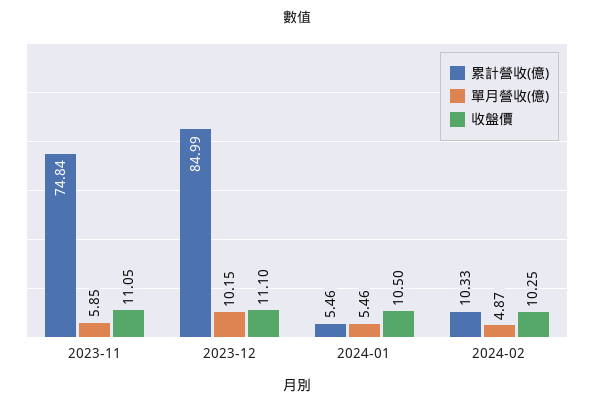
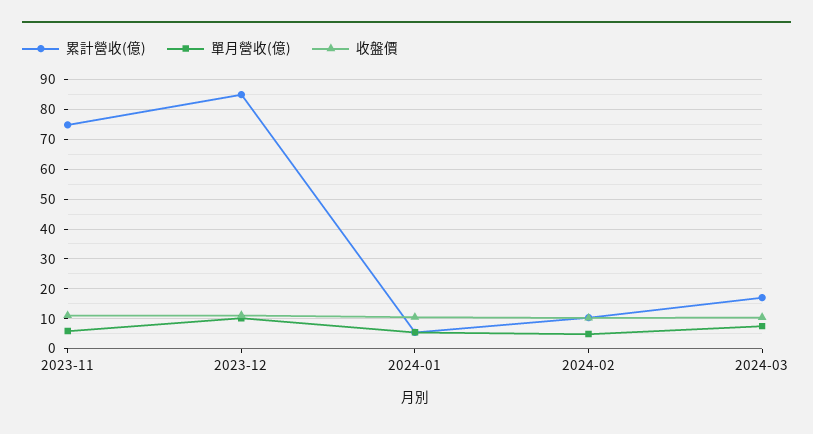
累計營收(億), 2024-03: none -> 17.5
單月營收(億), 2024-03: none -> 7.5
收盤價, 2024-03: none -> 10

